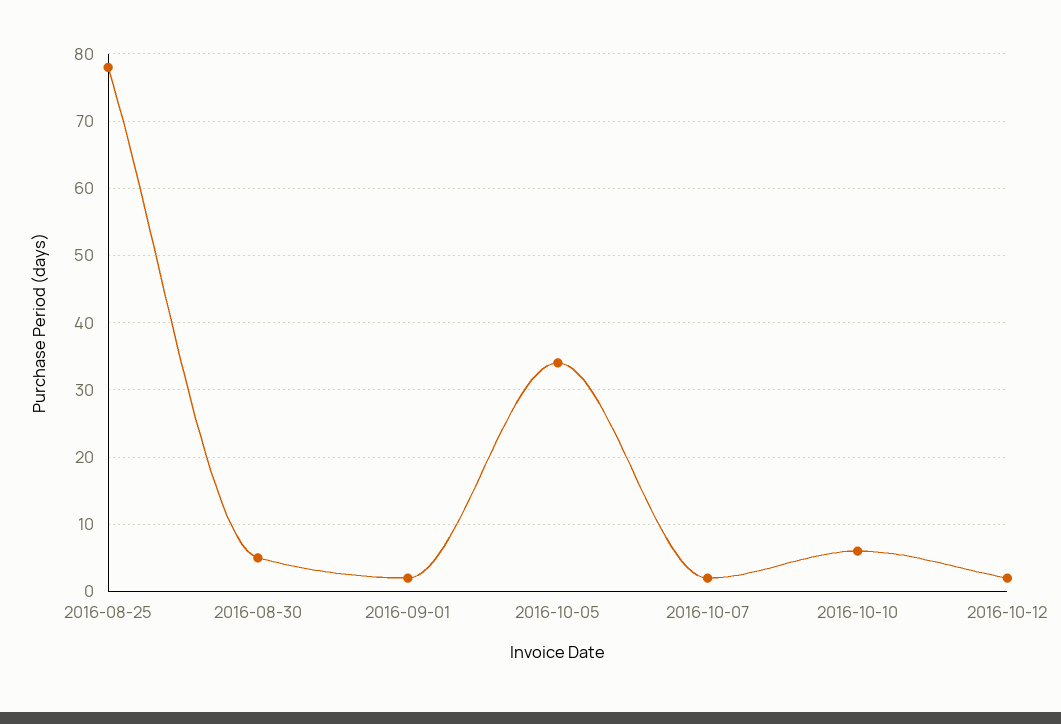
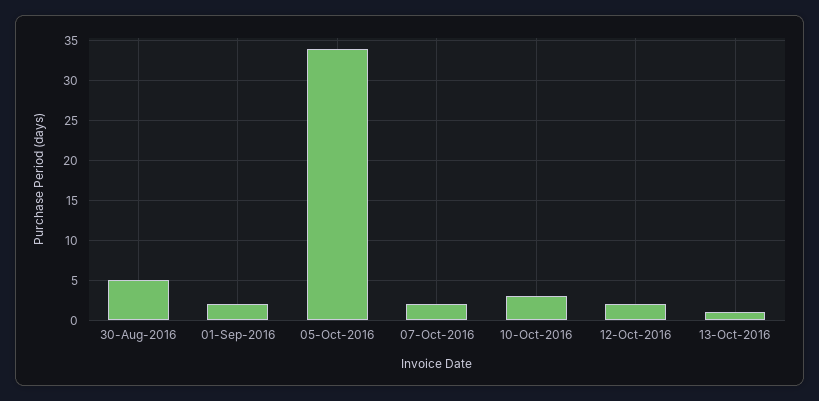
2016-08-25: 78 -> none
2016-10-10: 6 -> 3
13-Oct-2016: none -> 1

